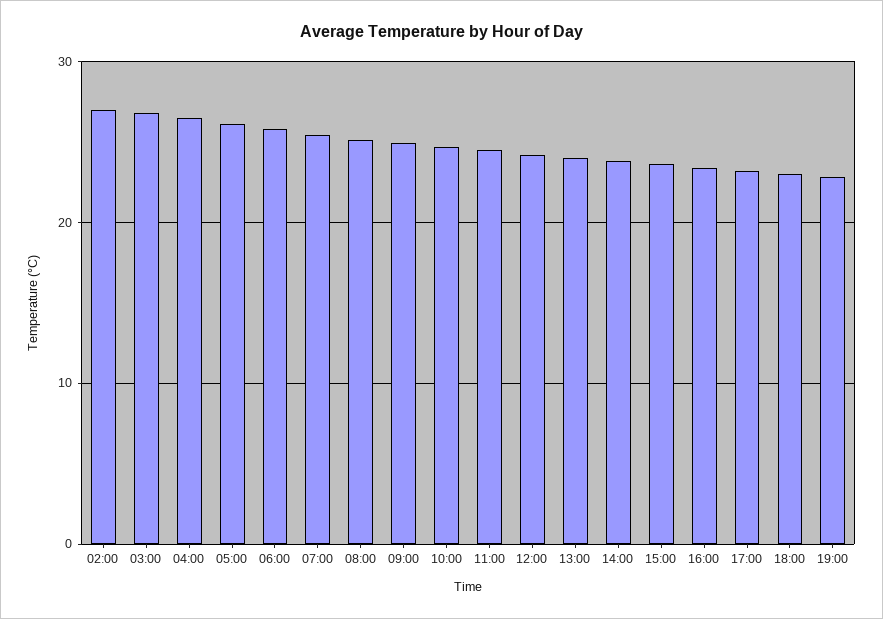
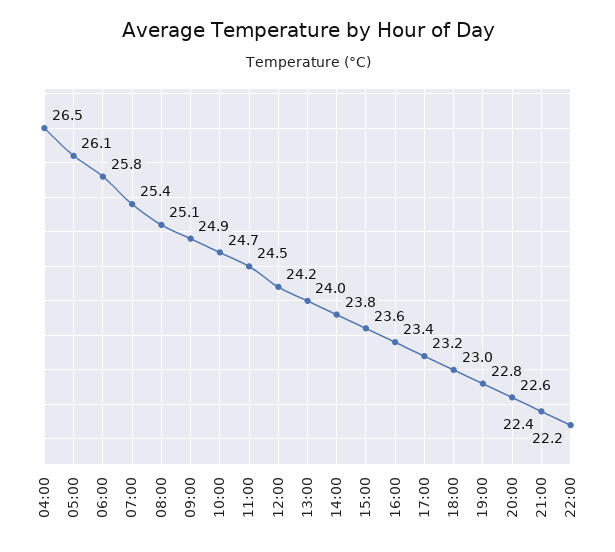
02:00: 27 -> none
03:00: 27 -> none
20:00: none -> 22.6
21:00: none -> 22.4
22:00: none -> 22.2

